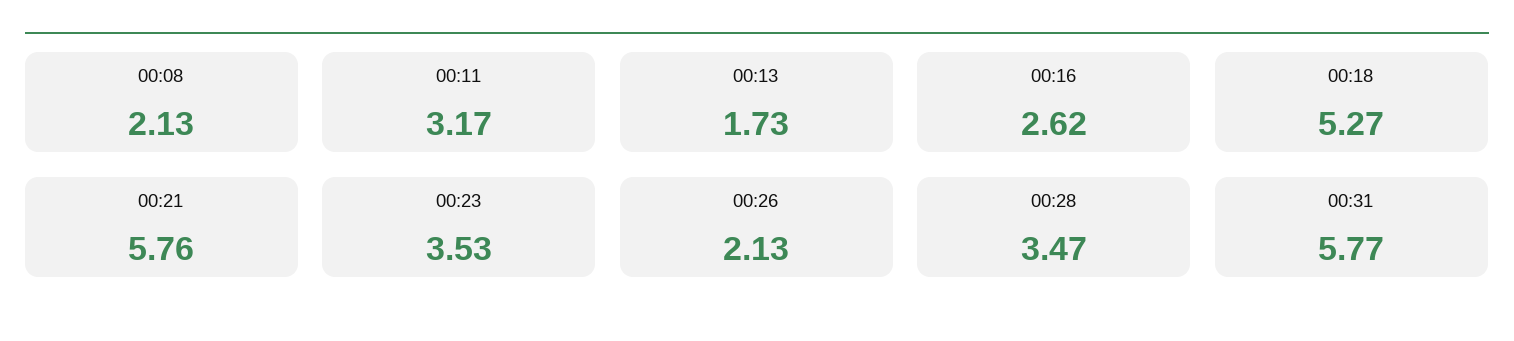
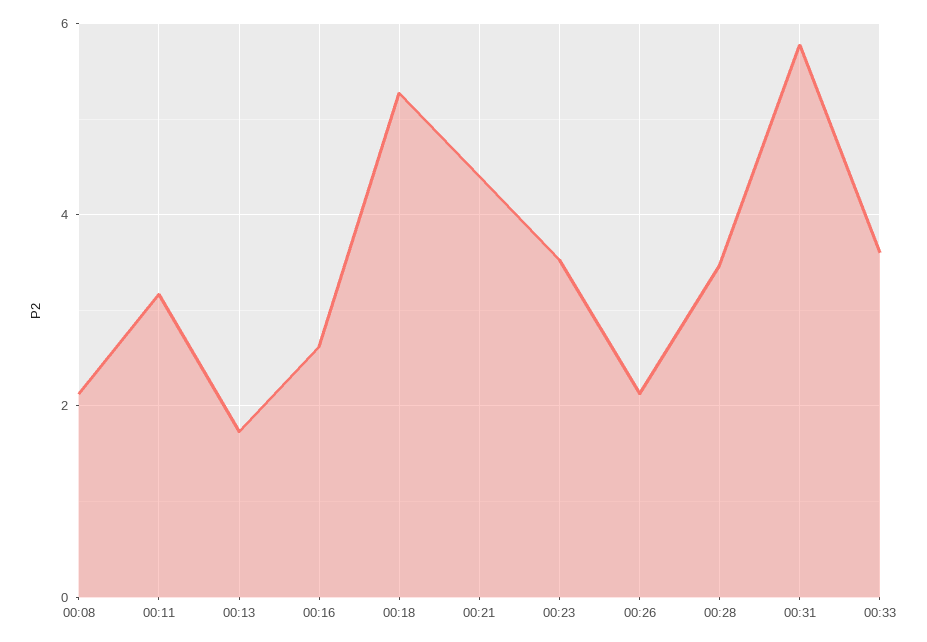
00:21: 5.76 -> 4.4
00:33: none -> 3.6

